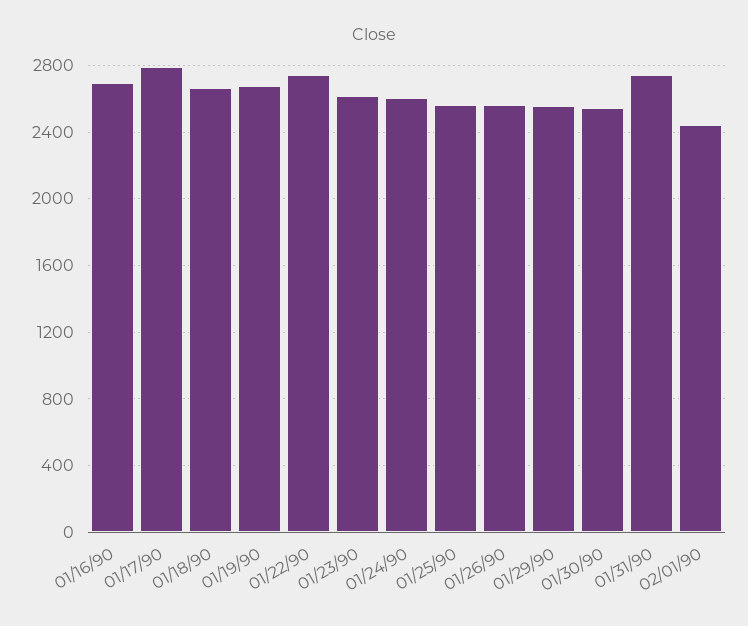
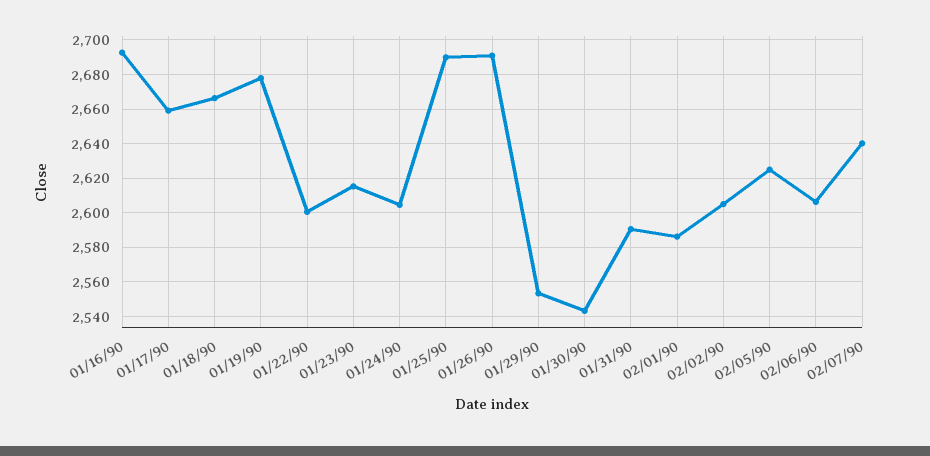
01/17/90: 2800 -> 2660
01/22/90: 2750 -> 2600
01/25/90: 2550 -> 2690
01/26/90: 2550 -> 2690
01/31/90: 2750 -> 2590
02/01/90: 2450 -> 2585
02/02/90: none -> 2605
02/05/90: none -> 2625
02/06/90: none -> 2605
02/07/90: none -> 2640

